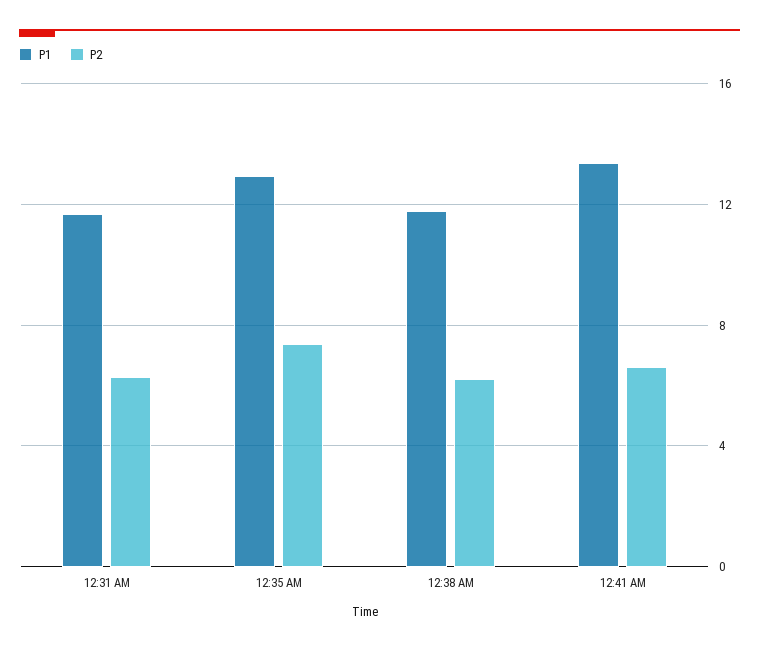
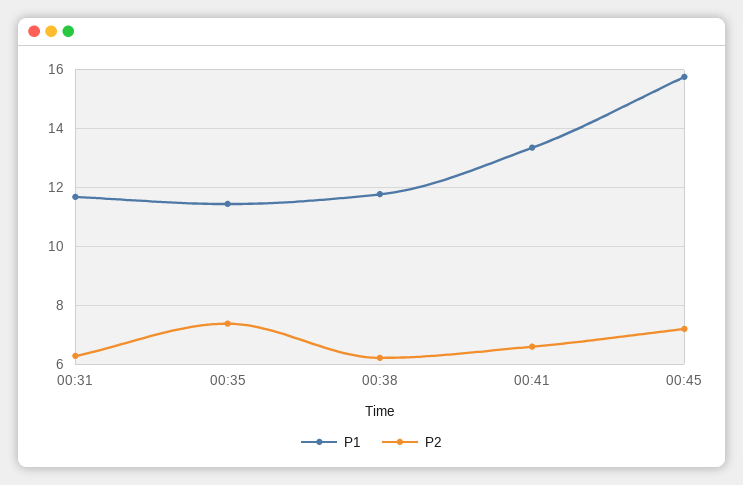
P1, 12:35 AM: 13 -> 11.5
P1, 00:45: none -> 15.75
P2, 00:45: none -> 7.25

